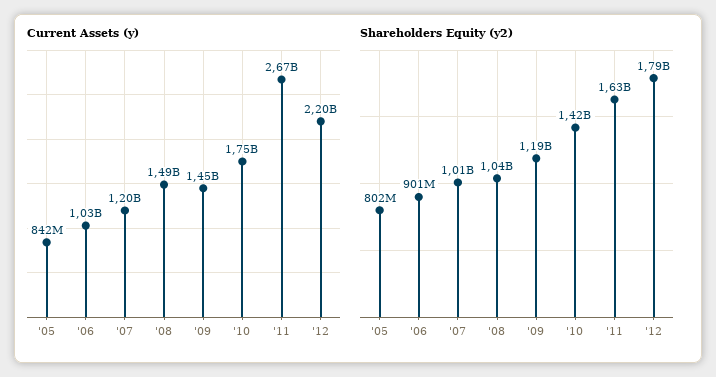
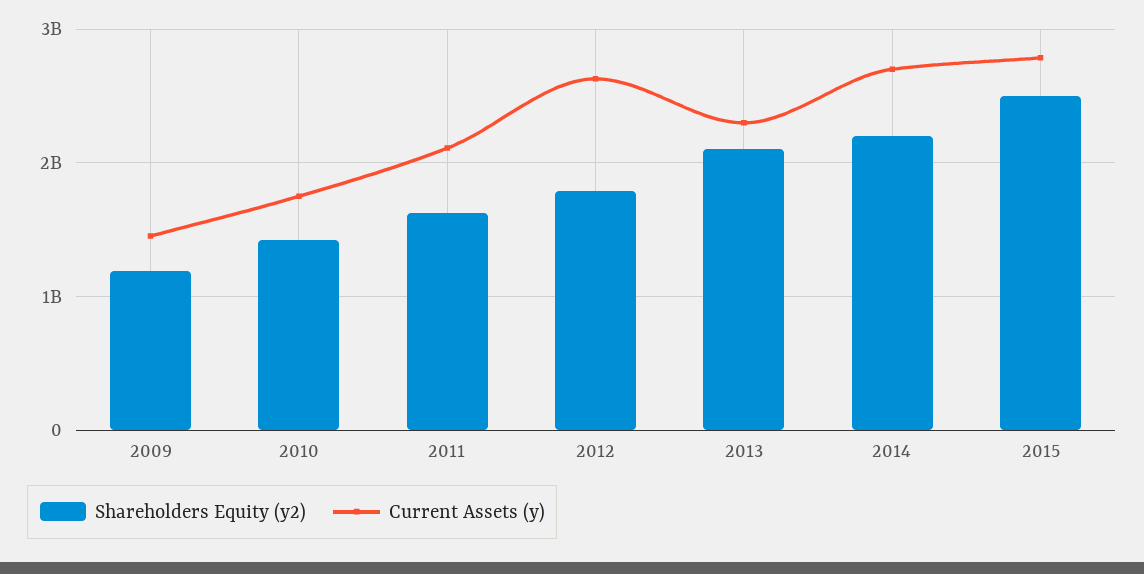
Current Assets (y), '05: 842000000 -> none
Current Assets (y), '06: 1030000000 -> none
Current Assets (y), '07: 1200000000 -> none
Current Assets (y), '08: 1490000000 -> none
Current Assets (y), '11: 2670000000 -> 2100000000
Current Assets (y), '12: 2200000000 -> 2600000000
Shareholders Equity (y2), '05: 802000000 -> none
Shareholders Equity (y2), '06: 901000000 -> none
Shareholders Equity (y2), '07: 1010000000 -> none
Shareholders Equity (y2), '08: 1040000000 -> none
Shareholders Equity (y2), 2013: none -> 2100000000
Current Assets (y), 2013: none -> 2300000000
Shareholders Equity (y2), 2014: none -> 2200000000
Current Assets (y), 2014: none -> 2700000000
Shareholders Equity (y2), 2015: none -> 2500000000
Current Assets (y), 2015: none -> 2800000000

